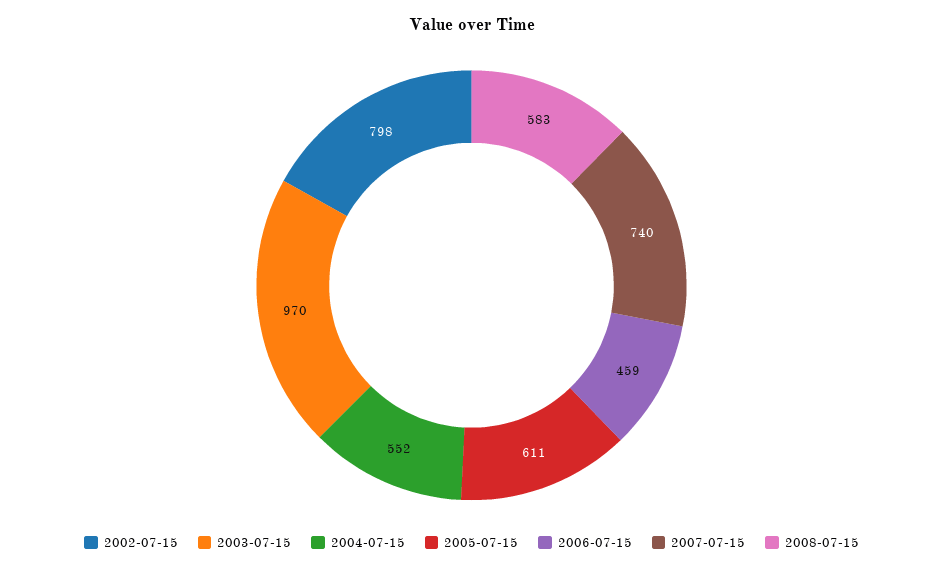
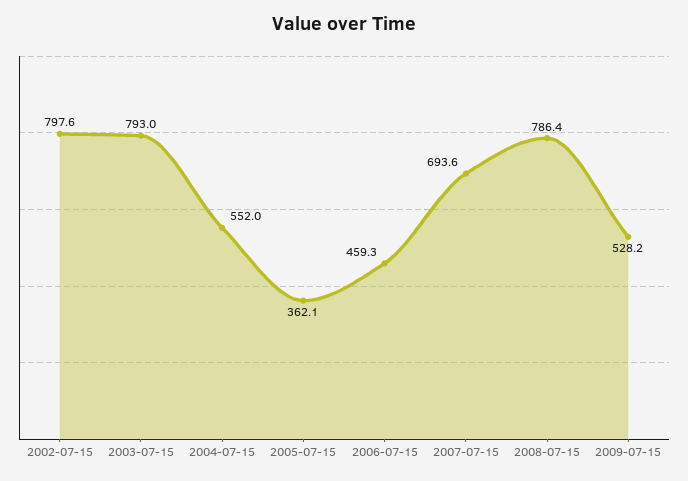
2003-07-15: 970 -> 793
2005-07-15: 611 -> 362.1
2007-07-15: 740 -> 693.6
2008-07-15: 583 -> 786.4
2009-07-15: none -> 528.2

